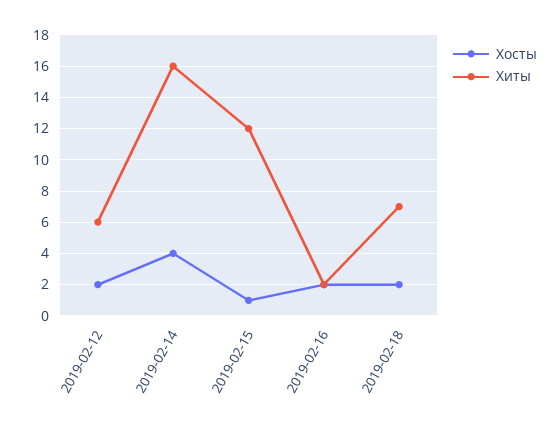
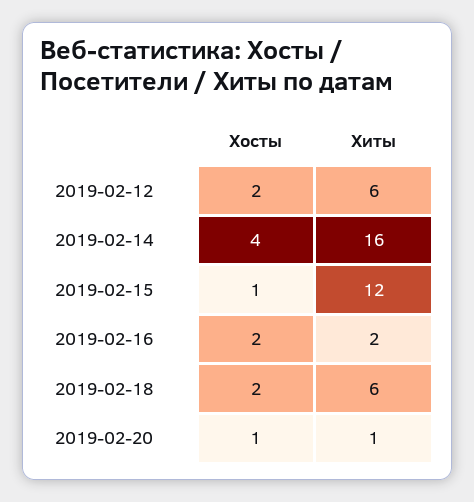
Хиты, 2019-02-18: 7 -> 6
Хосты, 2019-02-20: none -> 1
Хиты, 2019-02-20: none -> 1

